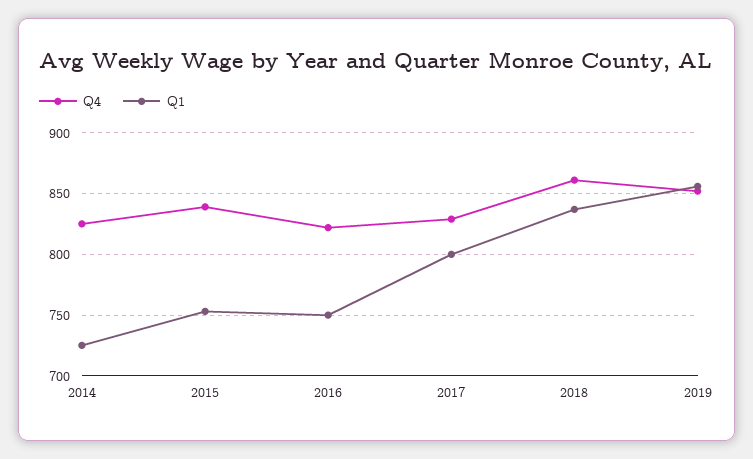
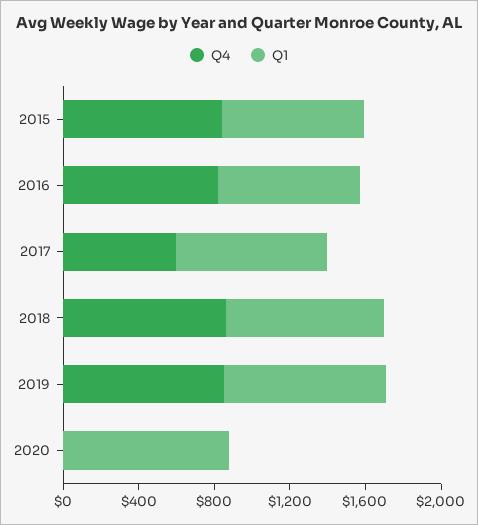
Q4, 2014: 825 -> none
Q1, 2014: 725 -> none
Q4, 2017: 830 -> 600
Q4, 2020: none -> 0
Q1, 2020: none -> 900

